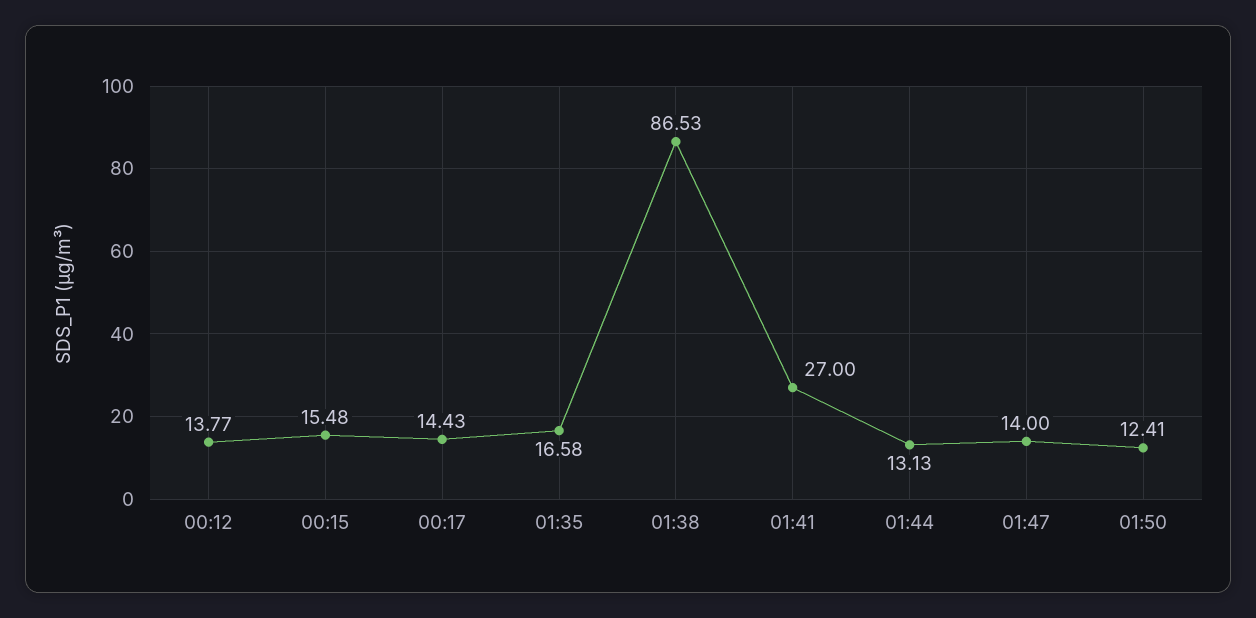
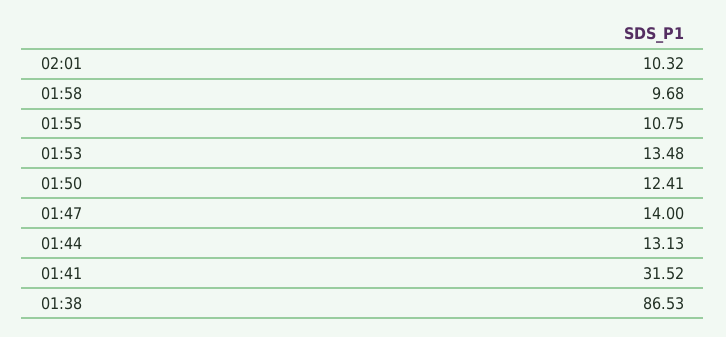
00:12: 13.77 -> none
00:15: 15.48 -> none
00:17: 14.43 -> none
01:35: 16.58 -> none
01:41: 27 -> 31.52
02:01: none -> 10.32
01:58: none -> 9.68
01:55: none -> 10.75
01:53: none -> 13.48

